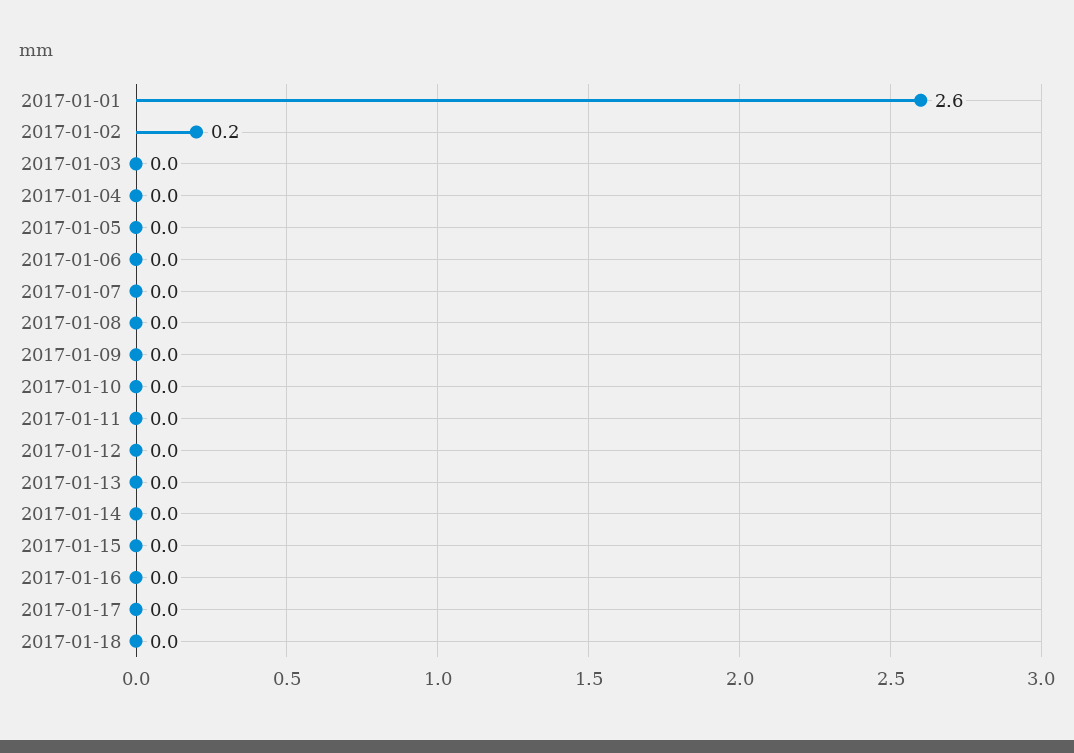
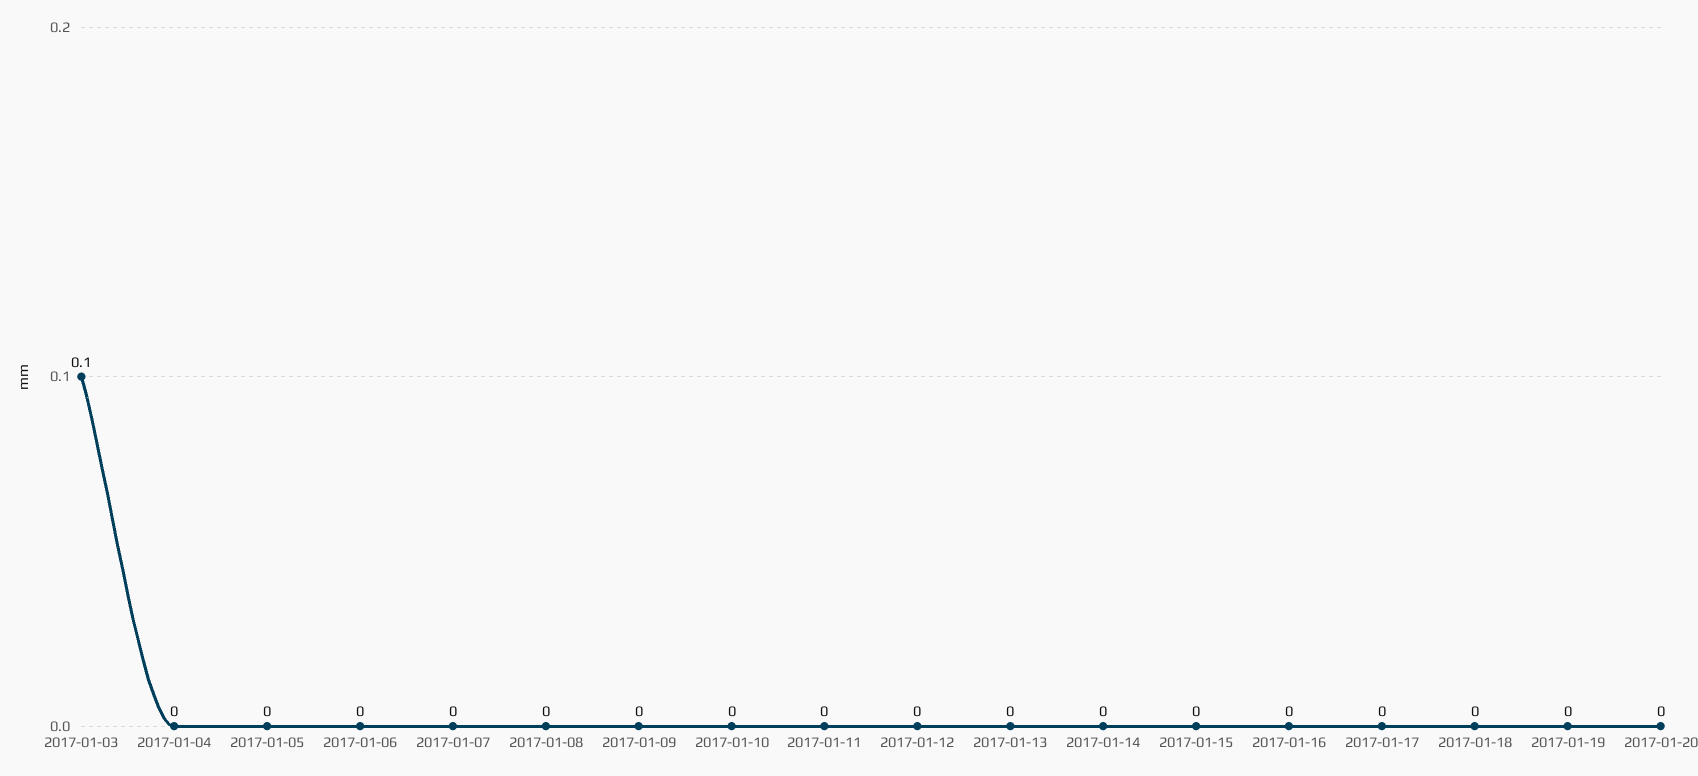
2017-01-01: 2.6 -> none
2017-01-02: 0.2 -> none
2017-01-03: 0 -> 0.1
2017-01-19: none -> 0
2017-01-20: none -> 0

